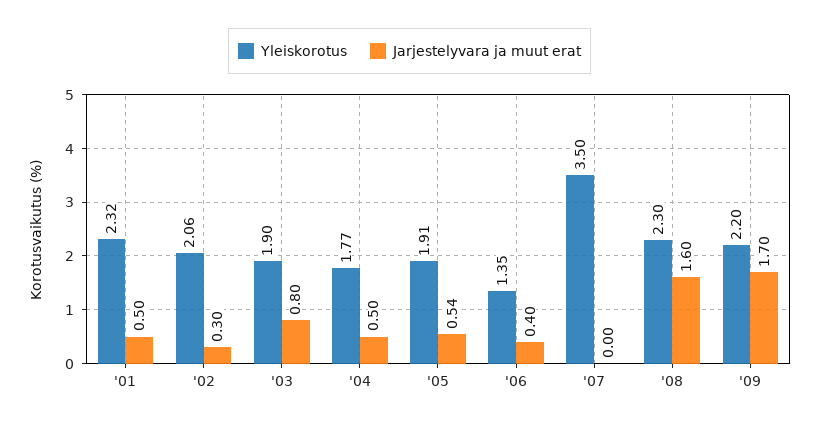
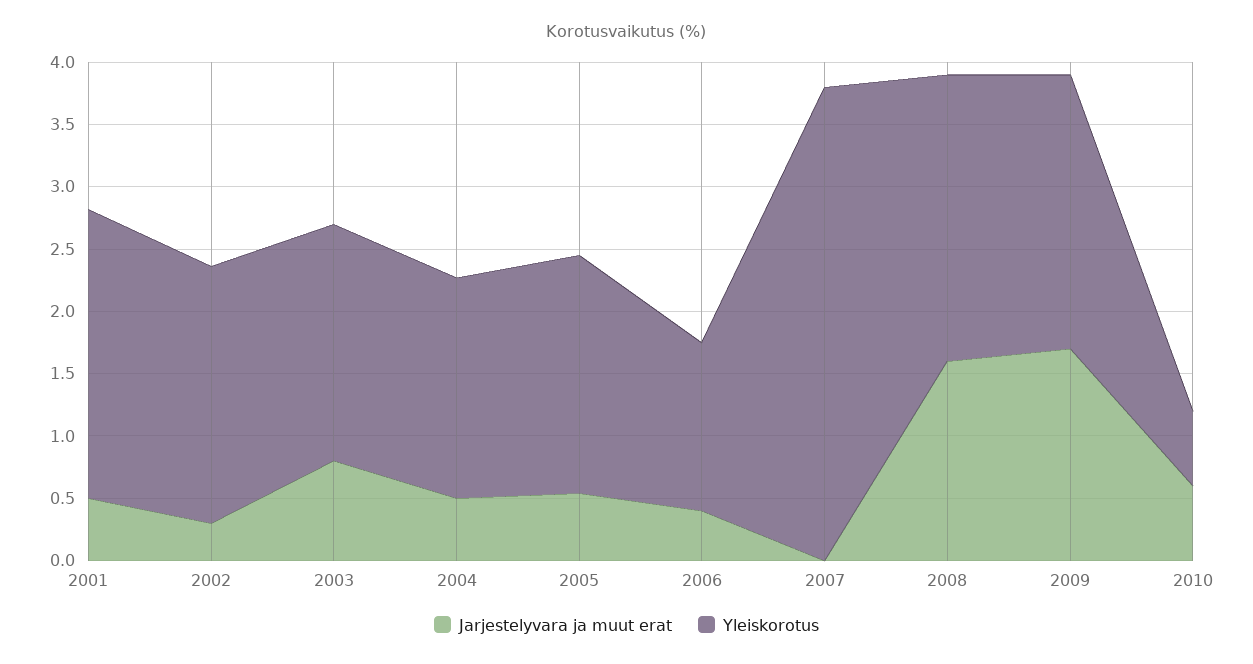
Yleiskorotus, '07: 3.5 -> 3.8
Jarjestelyvara ja muut erat, 2010: none -> 0.6
Yleiskorotus, 2010: none -> 0.6

